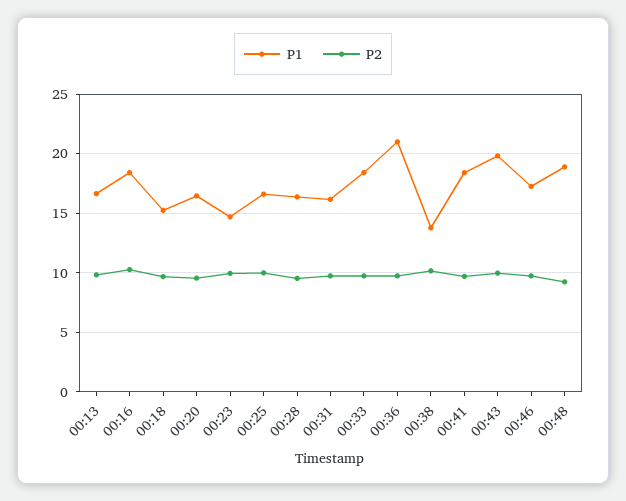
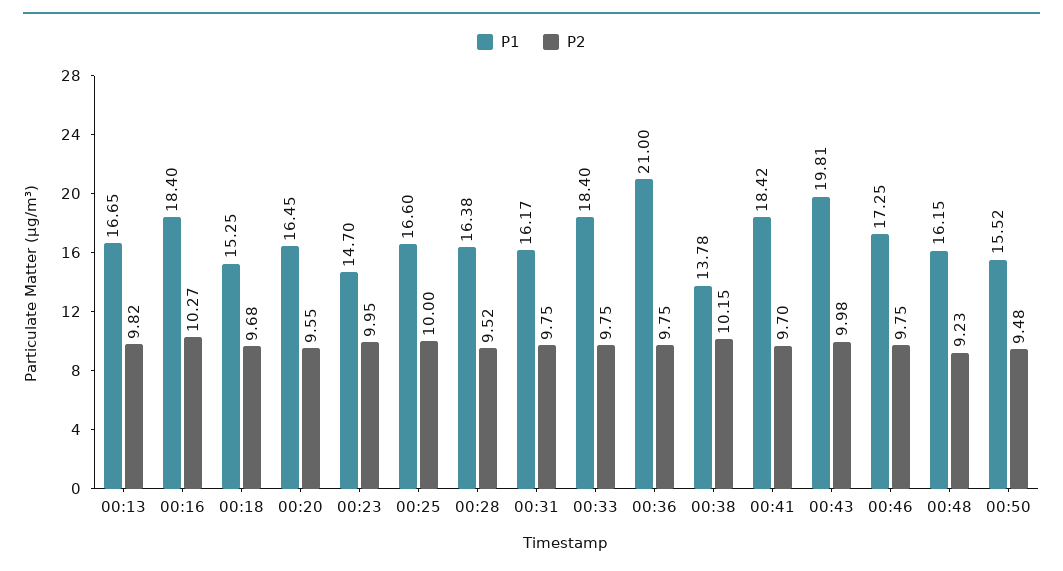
P1, 00:48: 19 -> 16.15
P1, 00:50: none -> 15.52
P2, 00:50: none -> 9.48

